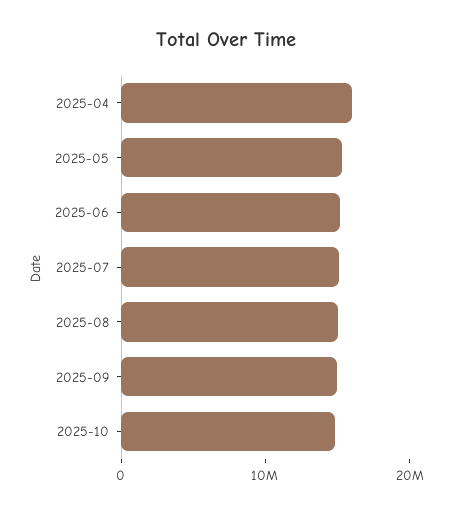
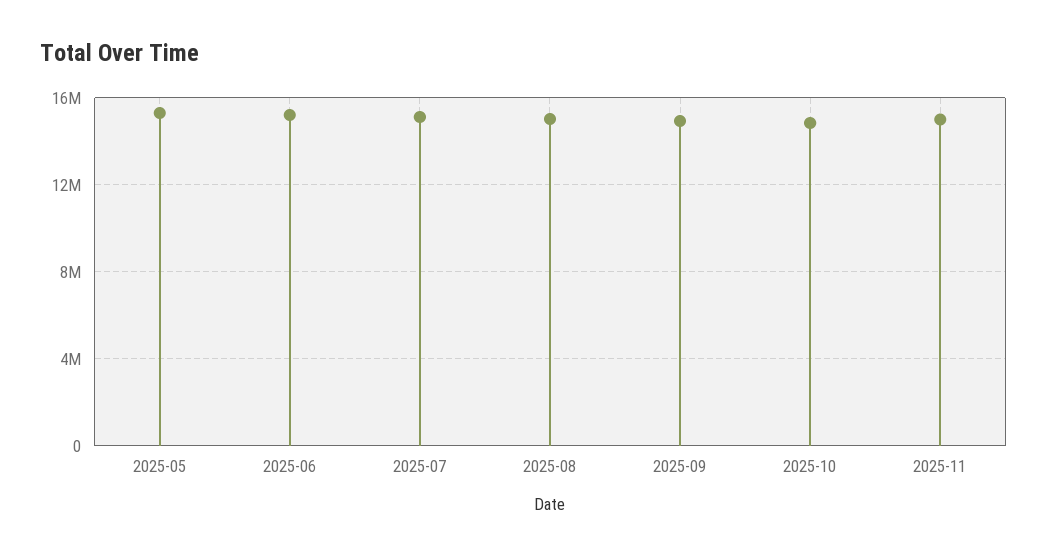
2025-04: 16000000 -> none
2025-11: none -> 15000000

